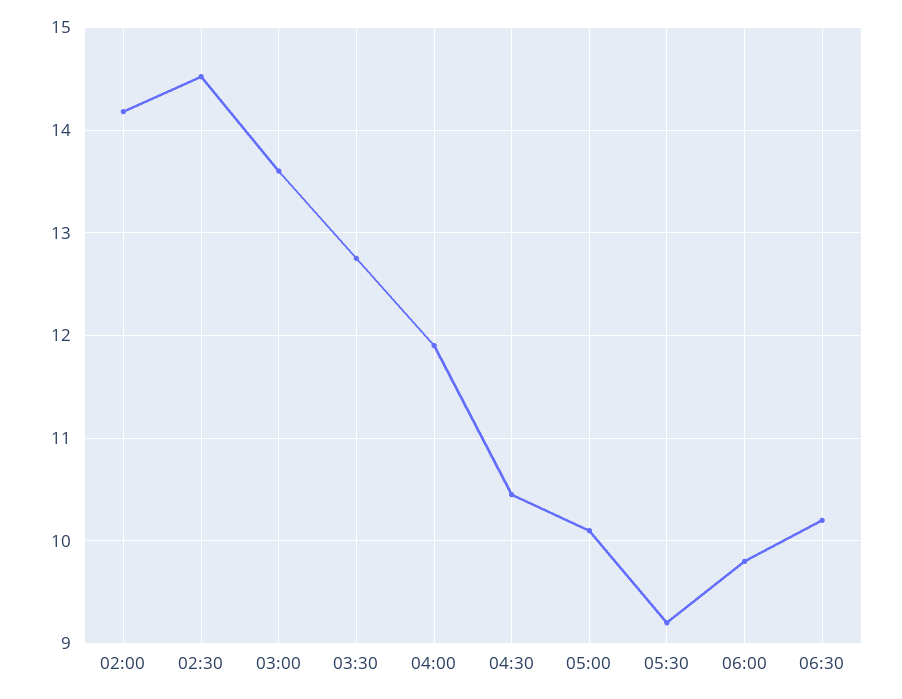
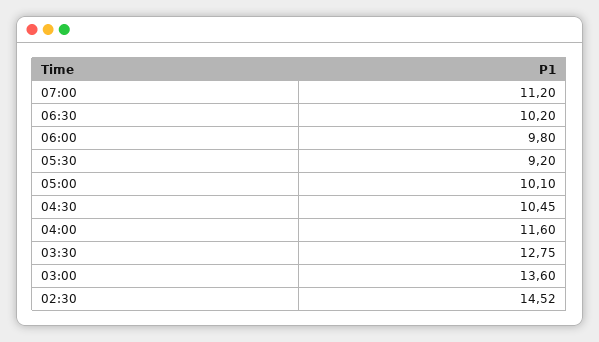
02:00: 14.2 -> none
04:00: 11.9 -> 11.6
07:00: none -> 11.2

